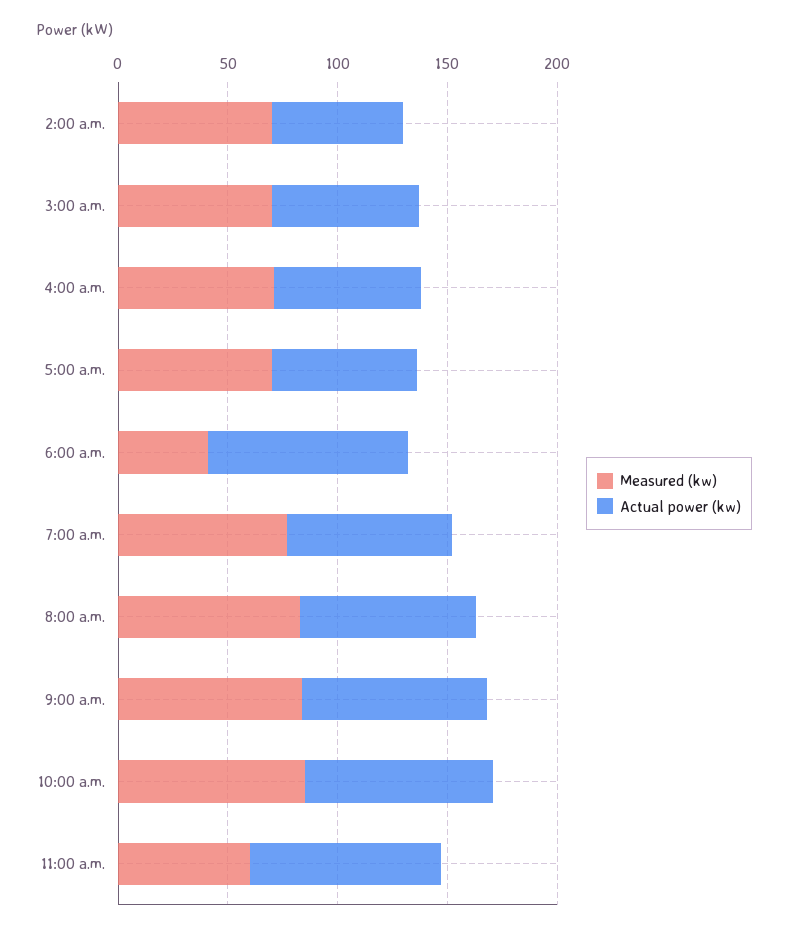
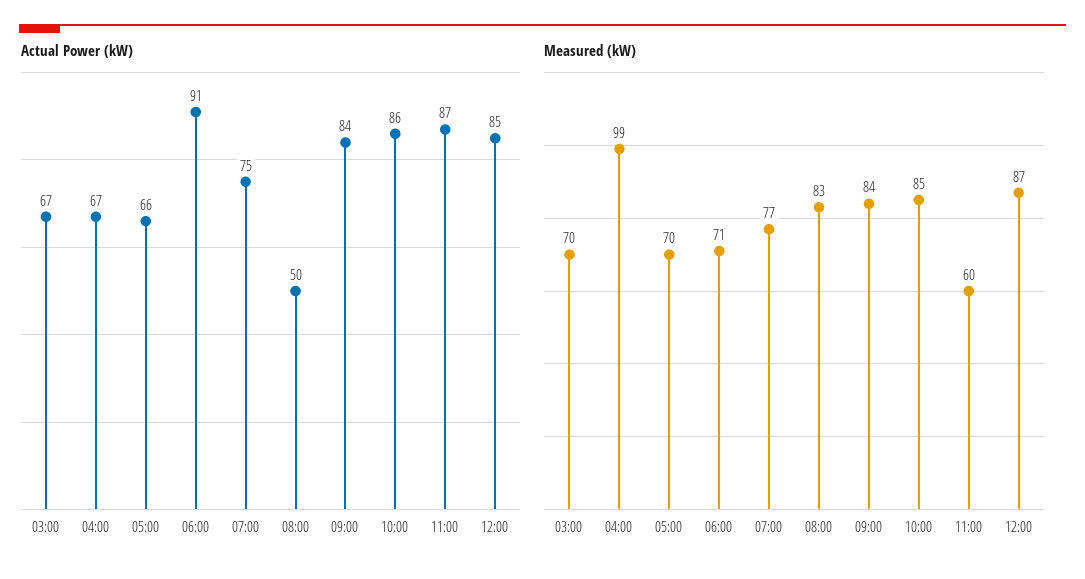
Measured (kw), 2:00 a.m.: 70 -> none
Actual power (kw), 2:00 a.m.: 60 -> none
Measured (kw), 4:00 a.m.: 70 -> 99
Measured (kw), 6:00 a.m.: 40 -> 71
Actual power (kw), 8:00 a.m.: 80 -> 50
Actual power (kw), 12:00: none -> 85
Measured (kw), 12:00: none -> 87

